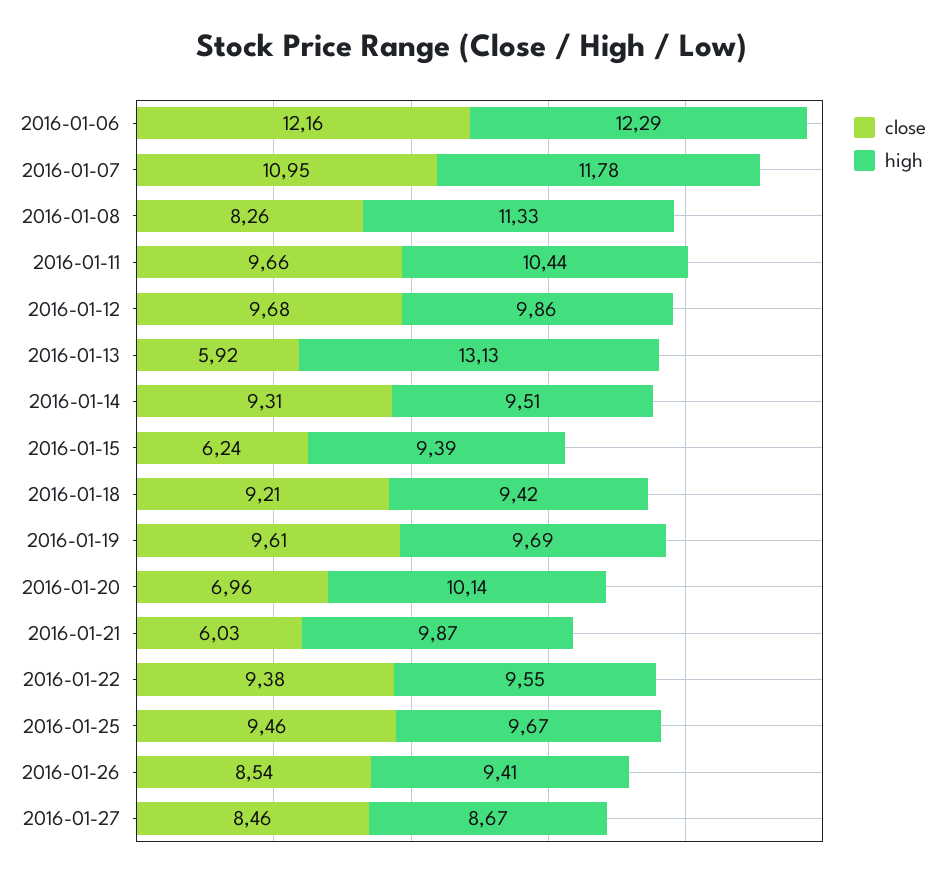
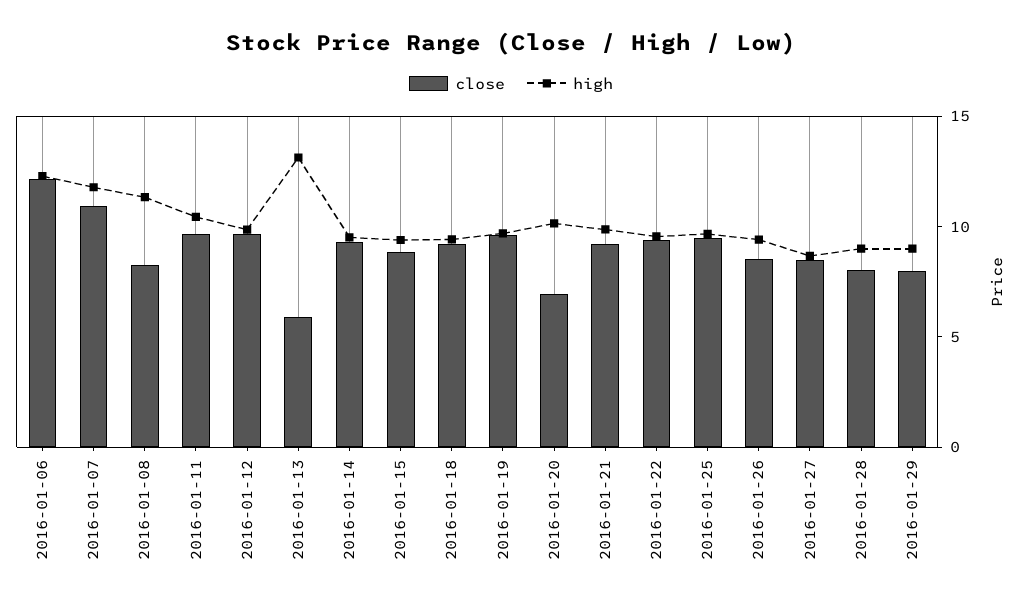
close, 2016-01-15: 6.24 -> 9
close, 2016-01-21: 6.03 -> 9
close, 2016-01-28: none -> 8
high, 2016-01-28: none -> 9
close, 2016-01-29: none -> 8
high, 2016-01-29: none -> 9

